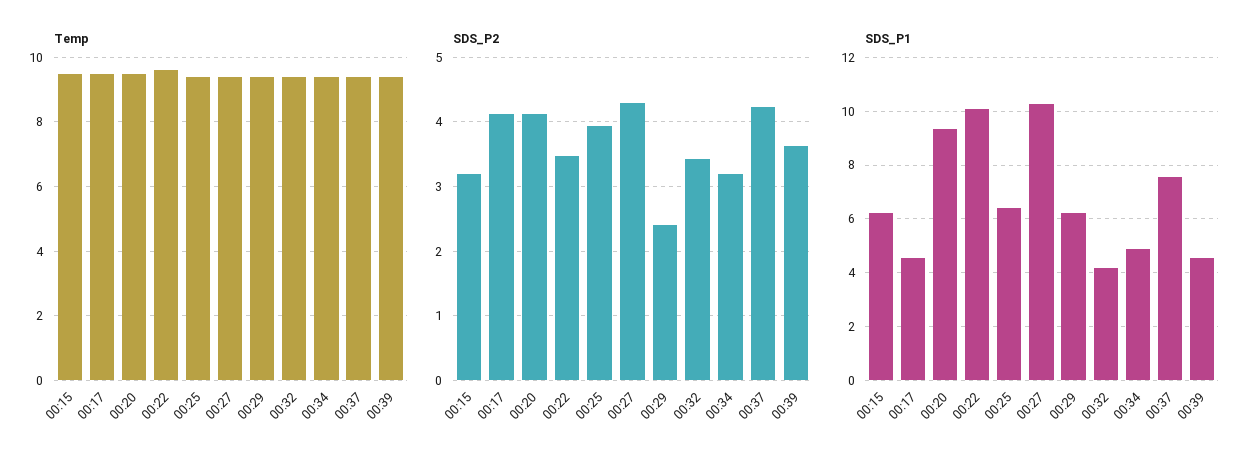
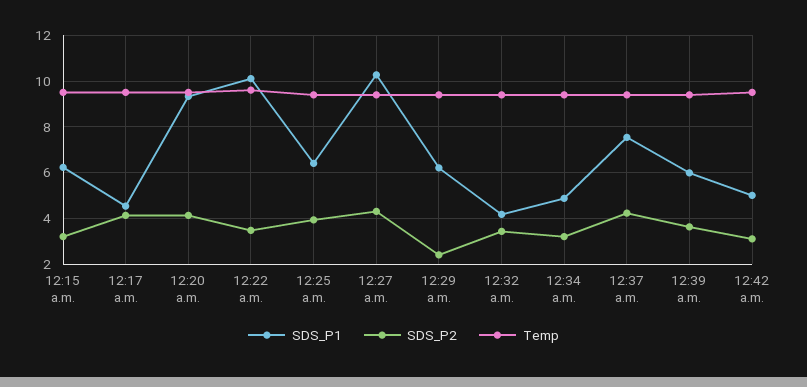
SDS_P1, 00:39: 4.5 -> 6
SDS_P1, 12:42 a.m.: none -> 5
SDS_P2, 12:42 a.m.: none -> 3
Temp, 12:42 a.m.: none -> 9.5

